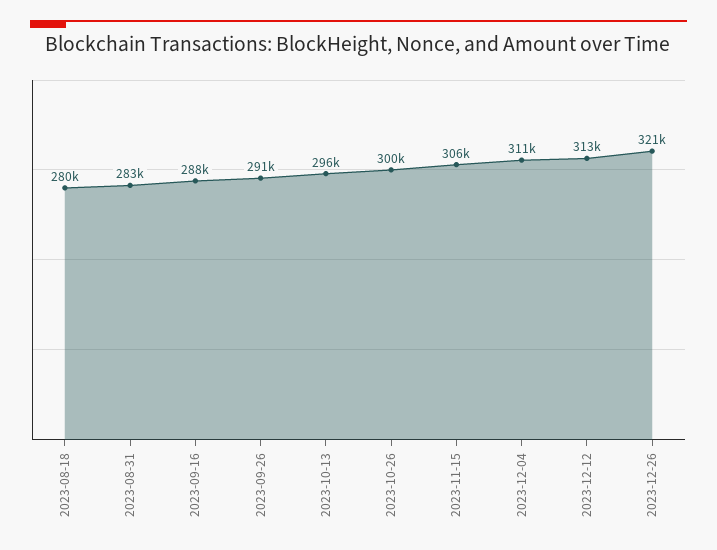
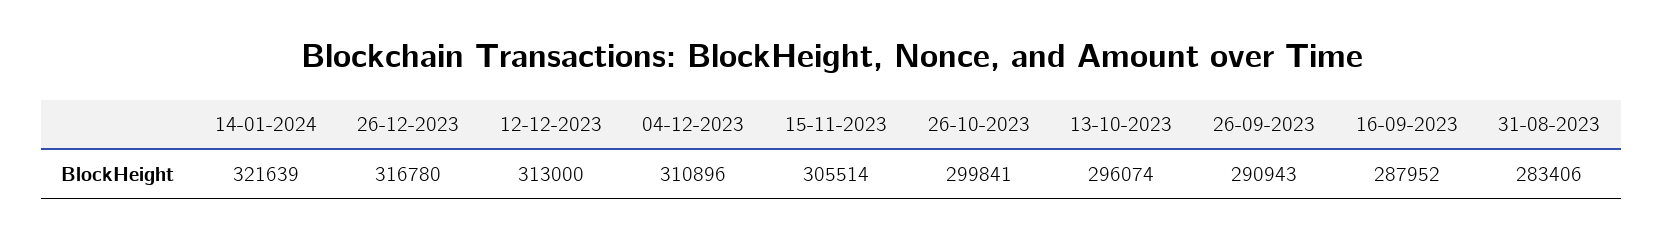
2023-08-18: 280000 -> none
2023-12-26: 321000 -> 316780
14-01-2024: none -> 321639

